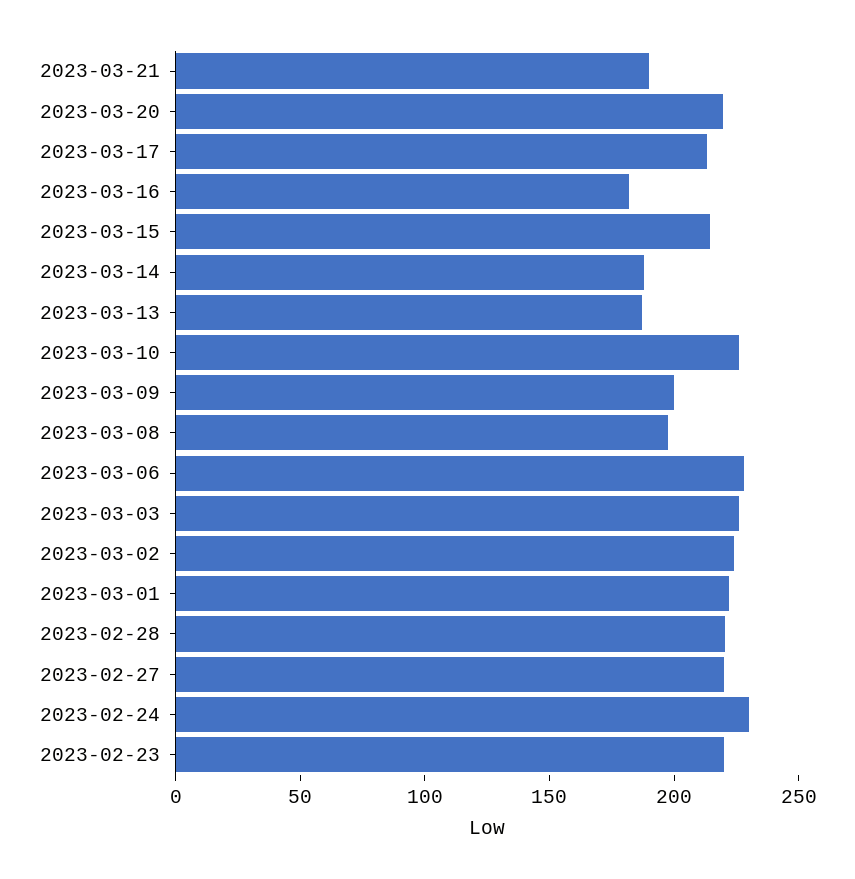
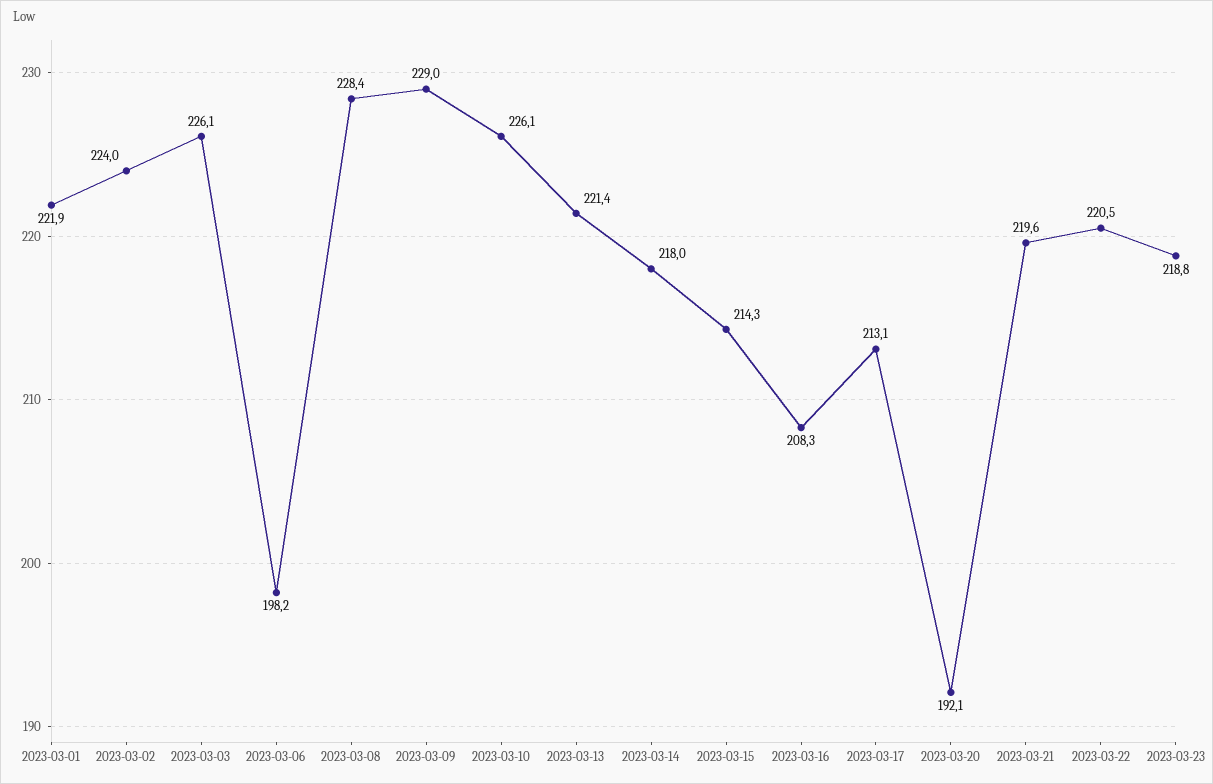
2023-03-21: 190 -> 219.6
2023-03-20: 220 -> 192.1
2023-03-16: 180 -> 208.3
2023-03-14: 190 -> 218
2023-03-13: 190 -> 221.4
2023-03-09: 200 -> 229
2023-03-08: 200 -> 228.4
2023-03-06: 230 -> 198.2
2023-02-28: 220 -> none
2023-02-27: 220 -> none
2023-02-24: 230 -> none
2023-02-23: 220 -> none
2023-03-22: none -> 220.5
2023-03-23: none -> 218.8

